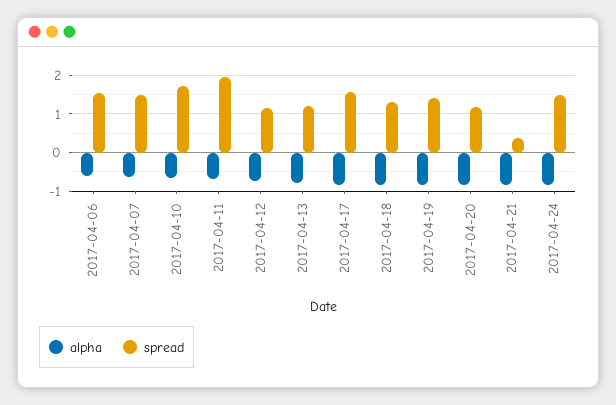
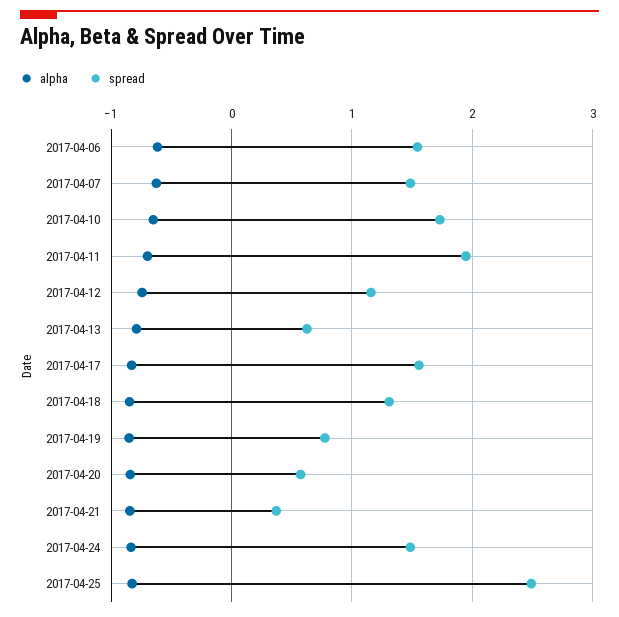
spread, 2017-04-13: 1.2 -> 0.6
spread, 2017-04-19: 1.4 -> 0.8
spread, 2017-04-20: 1.2 -> 0.6
alpha, 2017-04-25: none -> -0.8
spread, 2017-04-25: none -> 2.5

